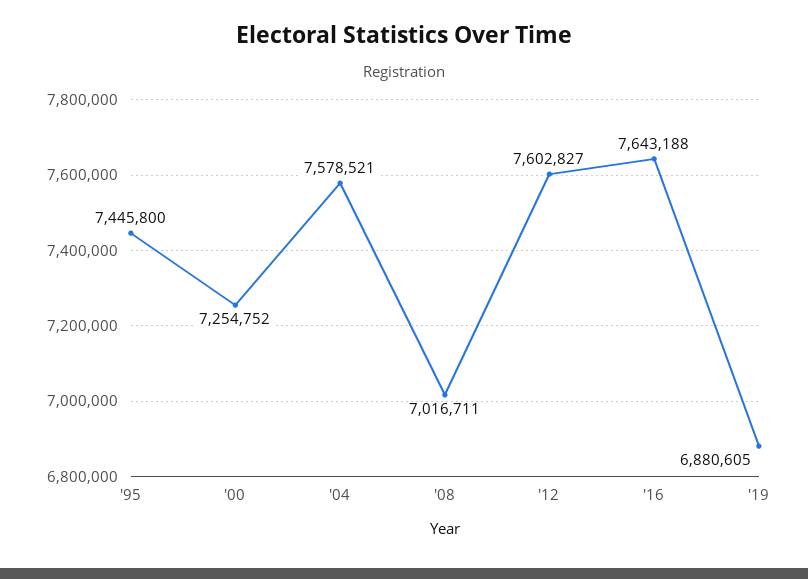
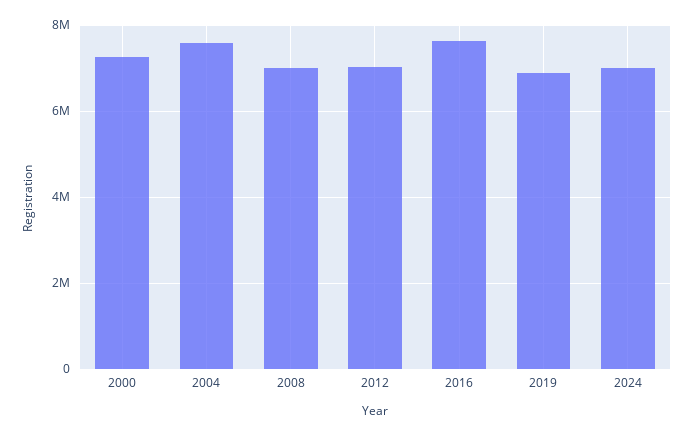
'95: 7445800 -> none
'12: 7602827 -> 7000000
2024: none -> 7000000

